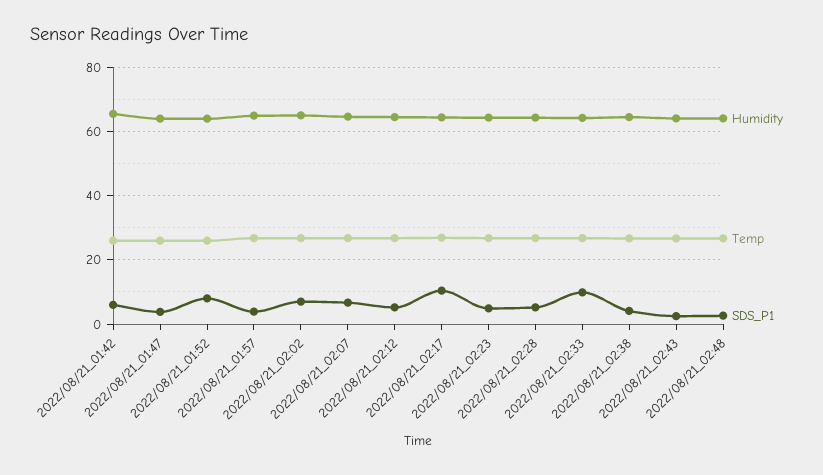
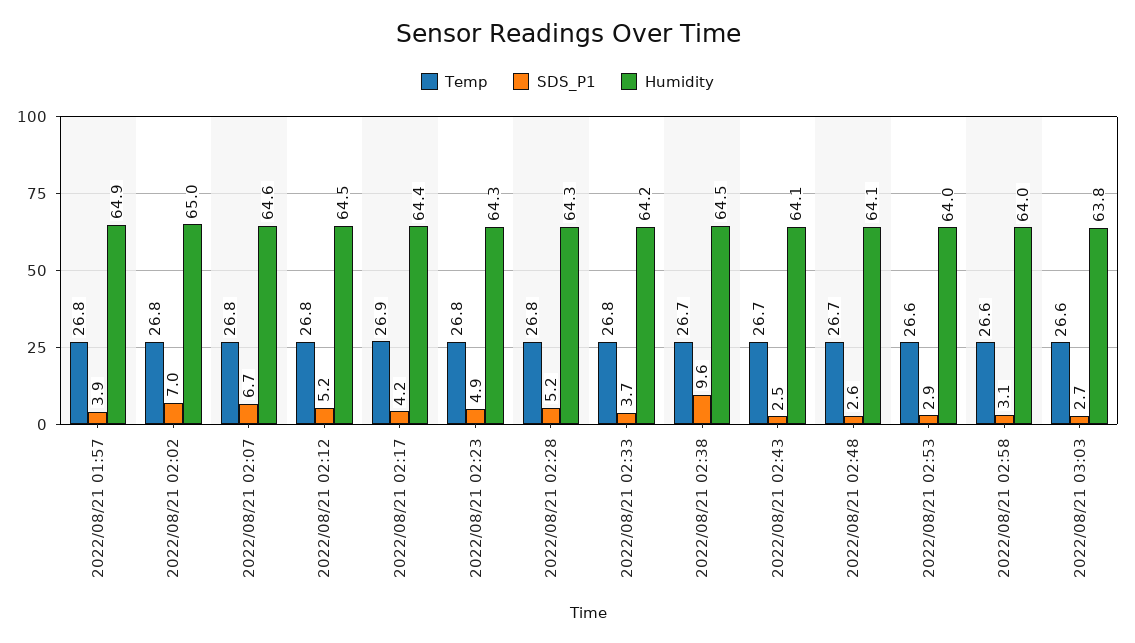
Humidity, 2022/08/21_01:42: 66 -> none
Temp, 2022/08/21_01:42: 26 -> none
SDS_P1, 2022/08/21_01:42: 6 -> none
Humidity, 2022/08/21_01:47: 64 -> none
Temp, 2022/08/21_01:47: 26 -> none
SDS_P1, 2022/08/21_01:47: 4 -> none
Humidity, 2022/08/21_01:52: 64 -> none
Temp, 2022/08/21_01:52: 26 -> none
SDS_P1, 2022/08/21_01:52: 8 -> none
SDS_P1, 2022/08/21_02:17: 10 -> 4.2
SDS_P1, 2022/08/21_02:33: 10 -> 3.7
SDS_P1, 2022/08/21_02:38: 4 -> 9.6
Temp, 2022/08/21 02:53: none -> 26.6
SDS_P1, 2022/08/21 02:53: none -> 2.9
Humidity, 2022/08/21 02:53: none -> 64
Temp, 2022/08/21 02:58: none -> 26.6
SDS_P1, 2022/08/21 02:58: none -> 3.1
Humidity, 2022/08/21 02:58: none -> 64
Temp, 2022/08/21 03:03: none -> 26.6
SDS_P1, 2022/08/21 03:03: none -> 2.7
Humidity, 2022/08/21 03:03: none -> 63.8

